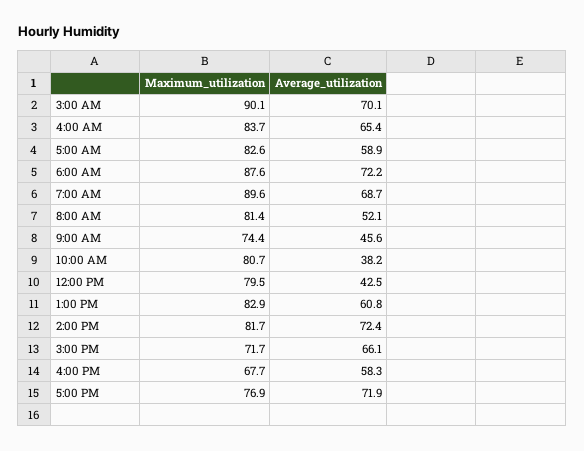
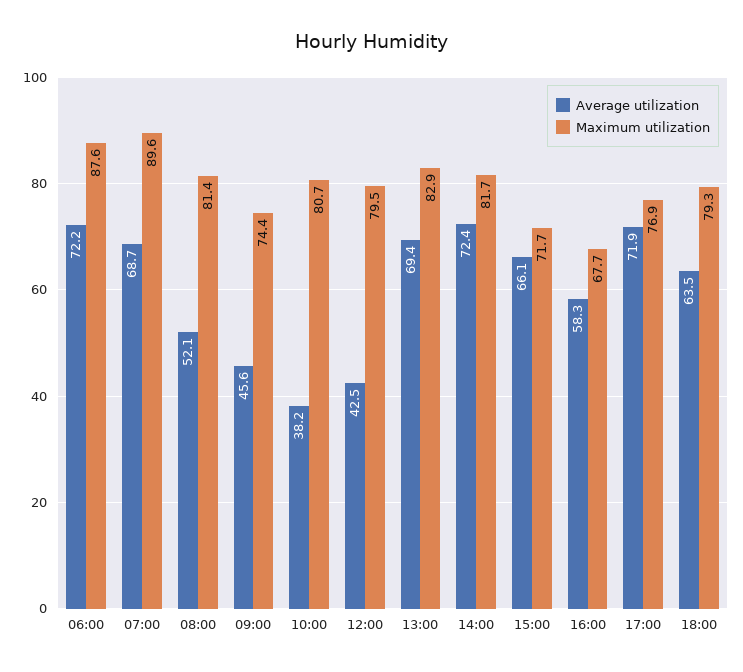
Maximum_utilization, 3:00 AM: 90.1 -> none
Average_utilization, 3:00 AM: 70.1 -> none
Maximum_utilization, 4:00 AM: 83.7 -> none
Average_utilization, 4:00 AM: 65.4 -> none
Maximum_utilization, 5:00 AM: 82.6 -> none
Average_utilization, 5:00 AM: 58.9 -> none
Average_utilization, 1:00 PM: 60.8 -> 69.4
Average_utilization, 18:00: none -> 63.5
Maximum_utilization, 18:00: none -> 79.3

